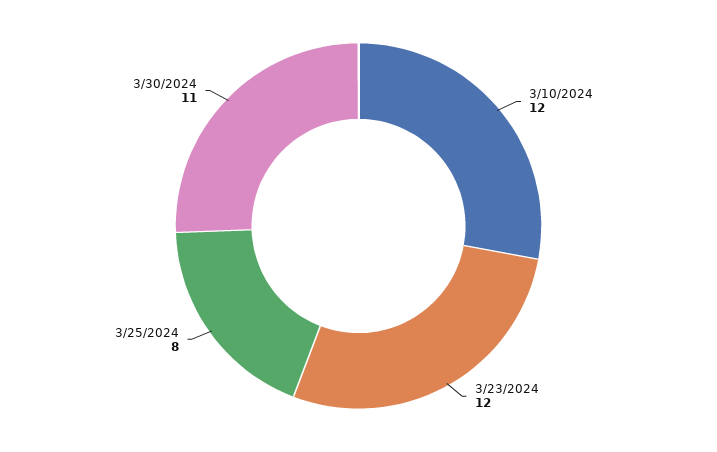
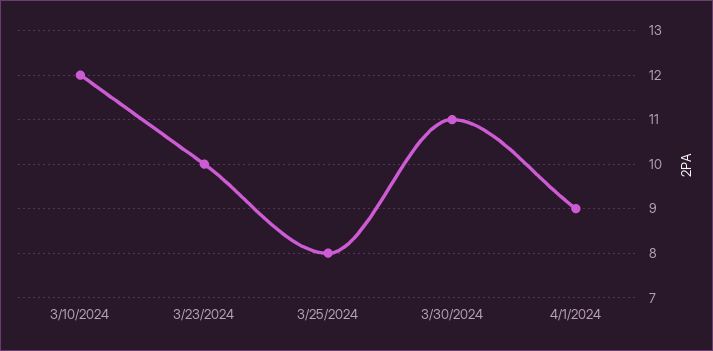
3/23/2024: 12 -> 10
4/1/2024: none -> 9

